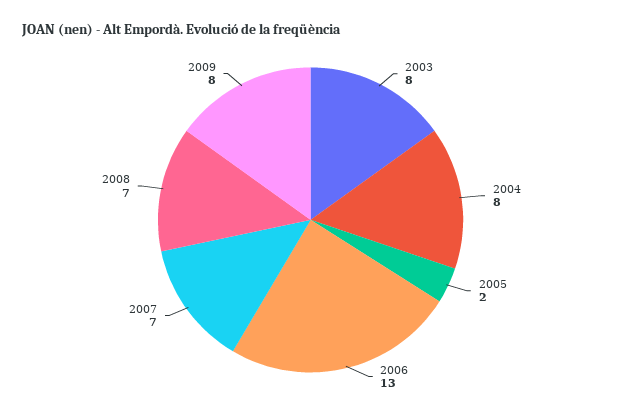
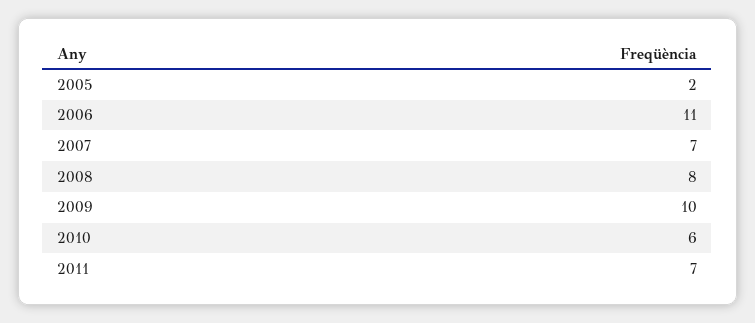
2003: 8 -> none
2004: 8 -> none
2006: 13 -> 11
2008: 7 -> 8
2009: 8 -> 10
2010: none -> 6
2011: none -> 7

